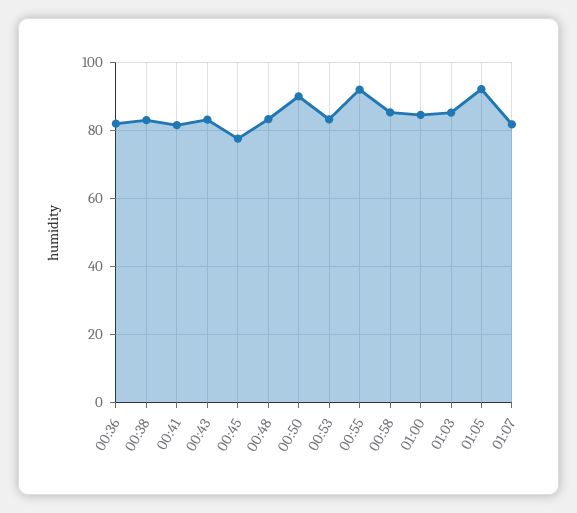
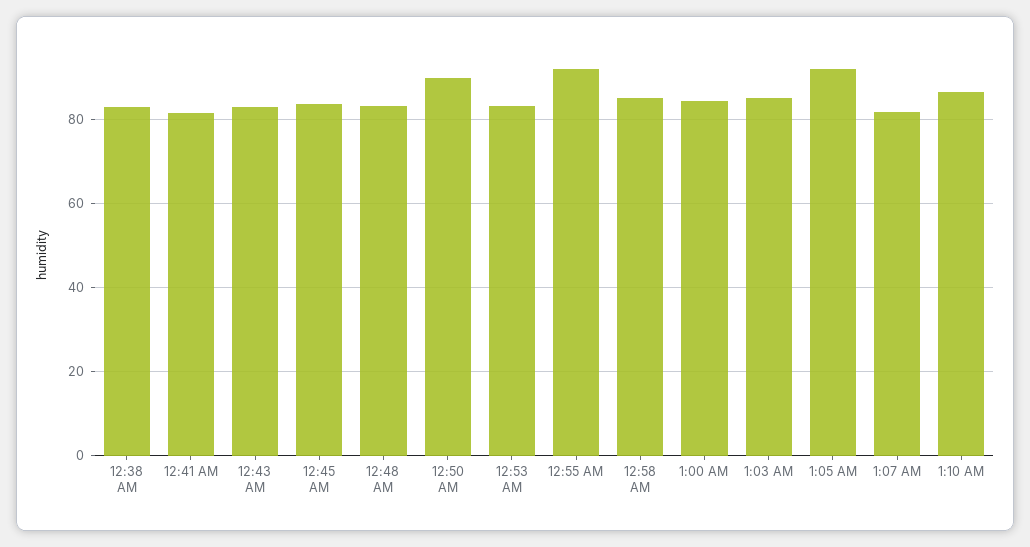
00:36: 82 -> none
00:45: 78 -> 84
1:10 AM: none -> 86

